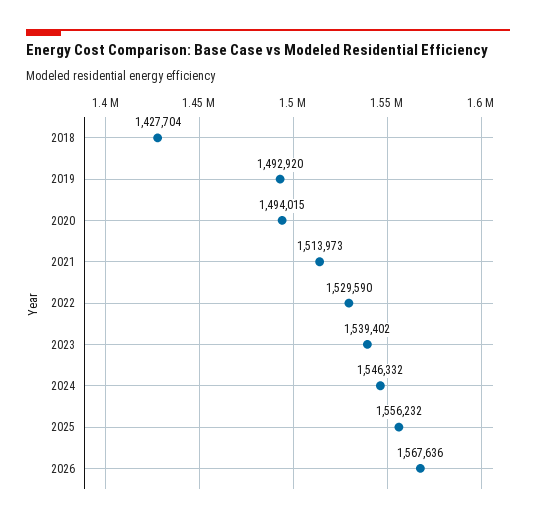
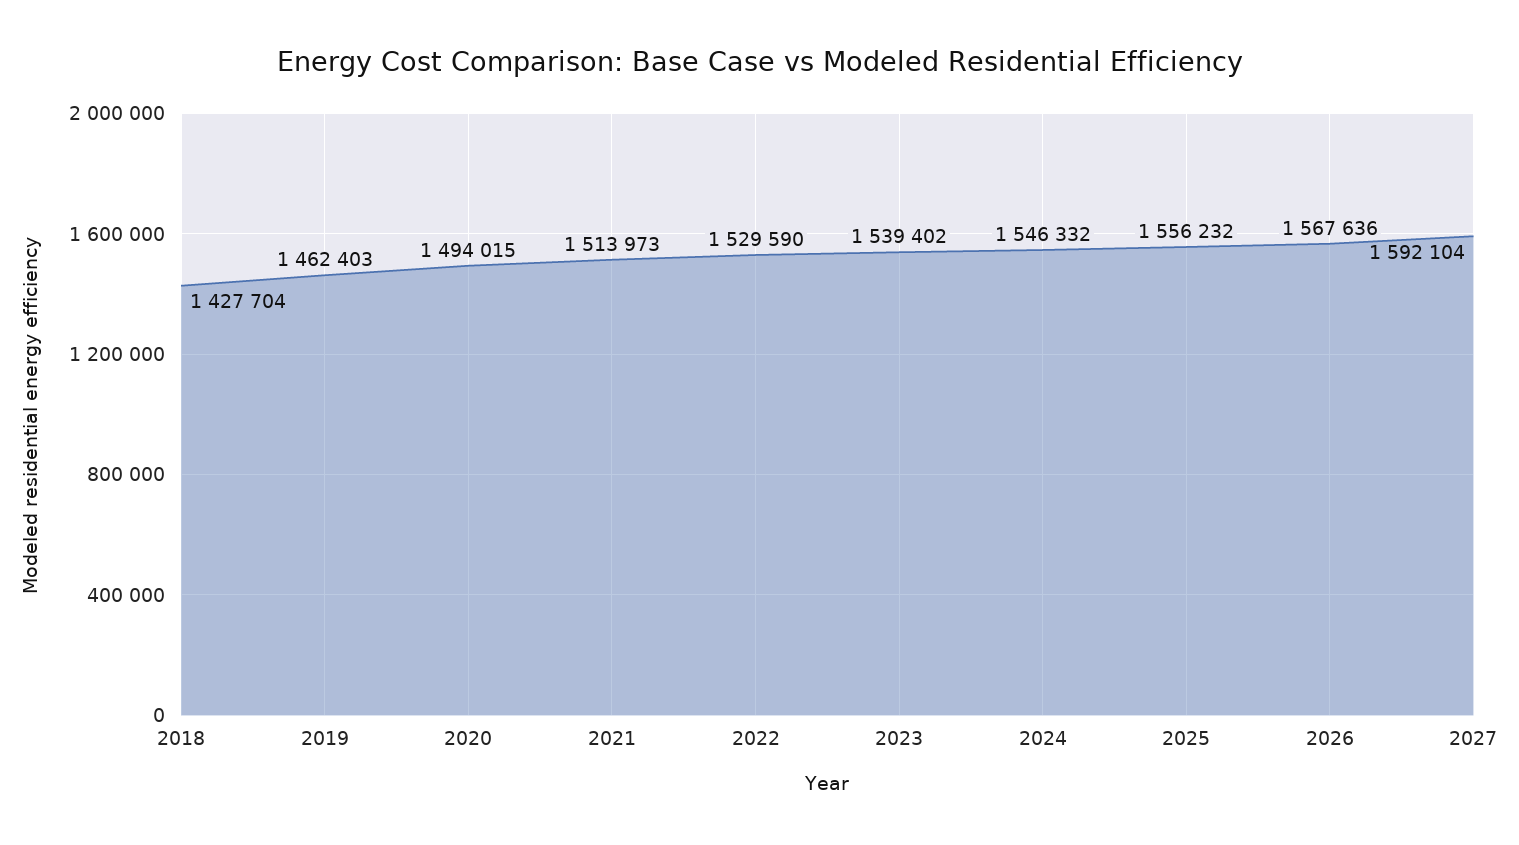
2019: 1492920 -> 1462403
2027: none -> 1592104

